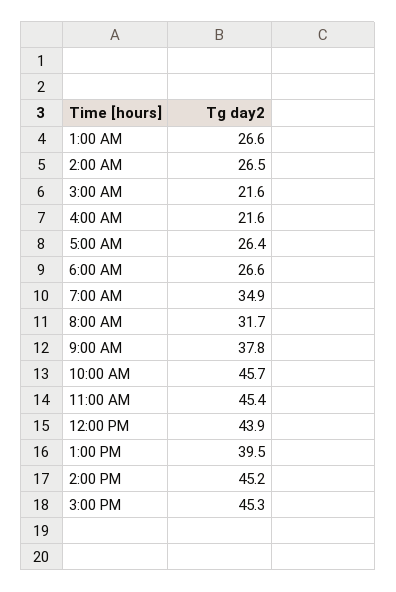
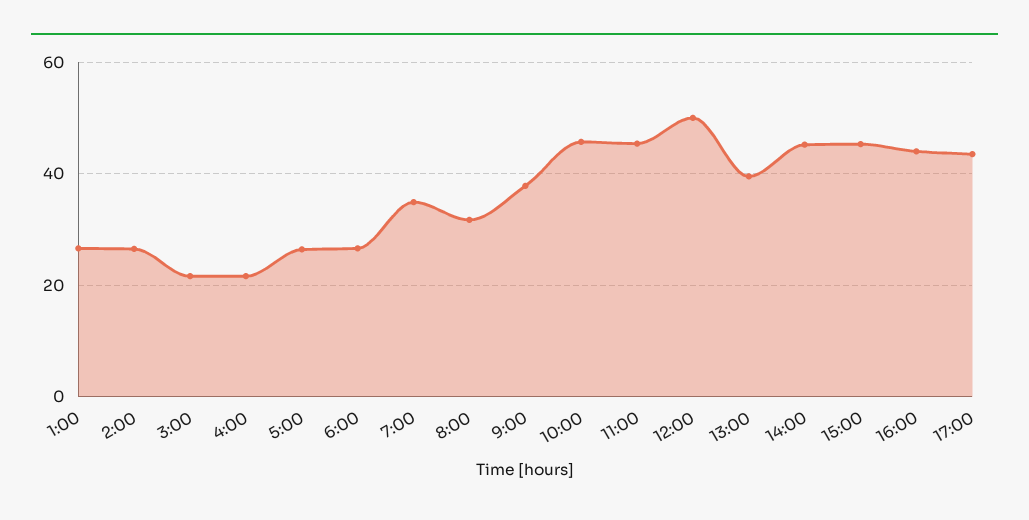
12:00 PM: 43.9 -> 50
16:00: none -> 44
17:00: none -> 44

